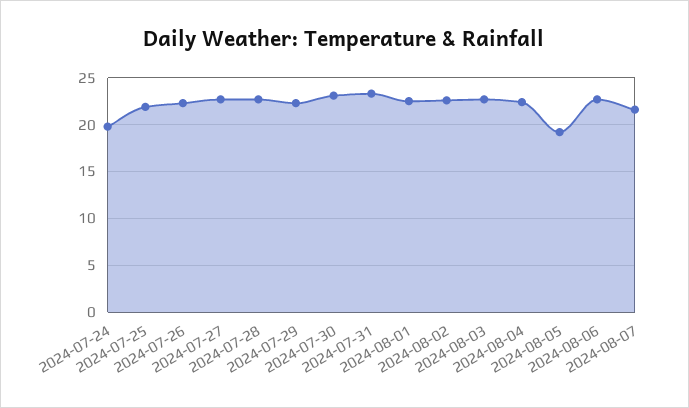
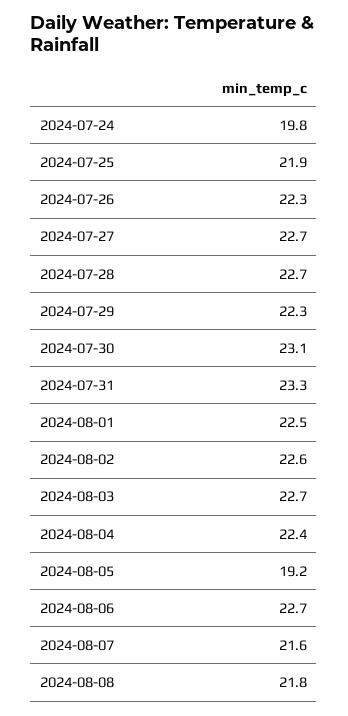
2024-08-08: none -> 21.8

